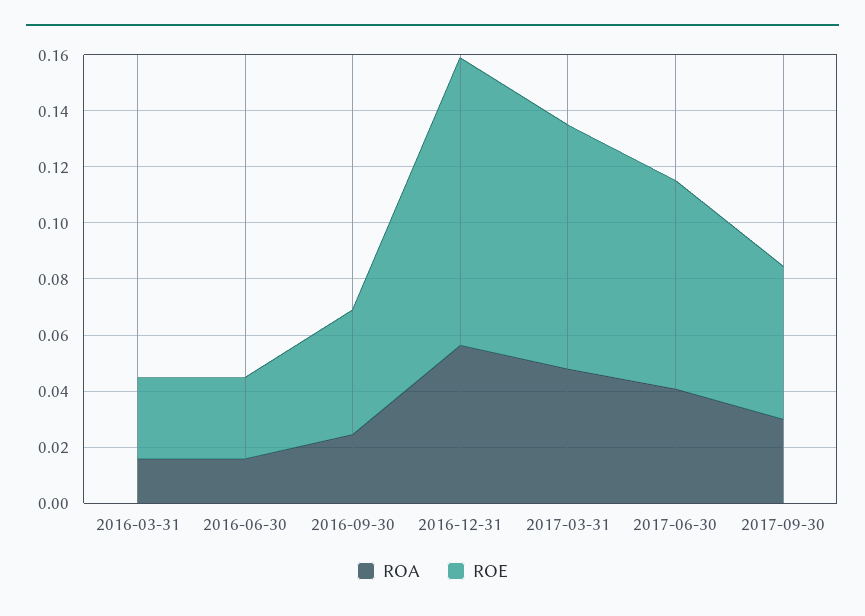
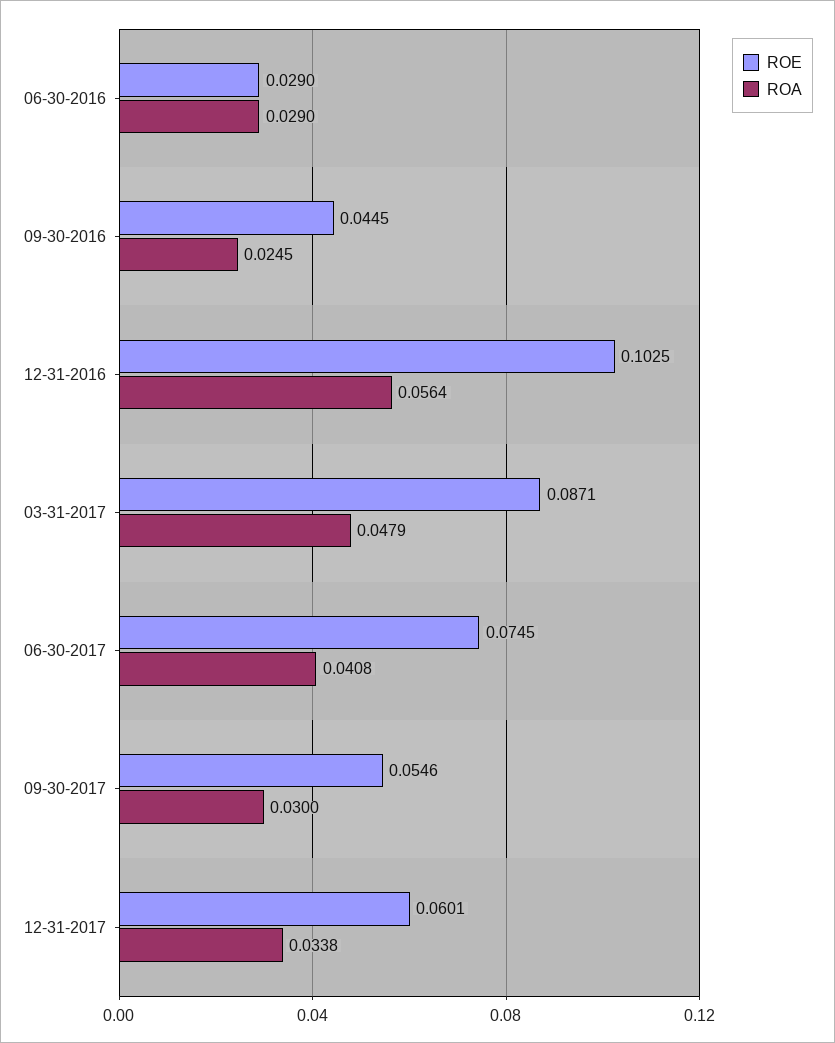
ROA, 2016-03-31: 0.015 -> none
ROE, 2016-03-31: 0.03 -> none
ROA, 2016-06-30: 0.015 -> 0.029
ROE, 12-31-2017: none -> 0.0601
ROA, 12-31-2017: none -> 0.0338

